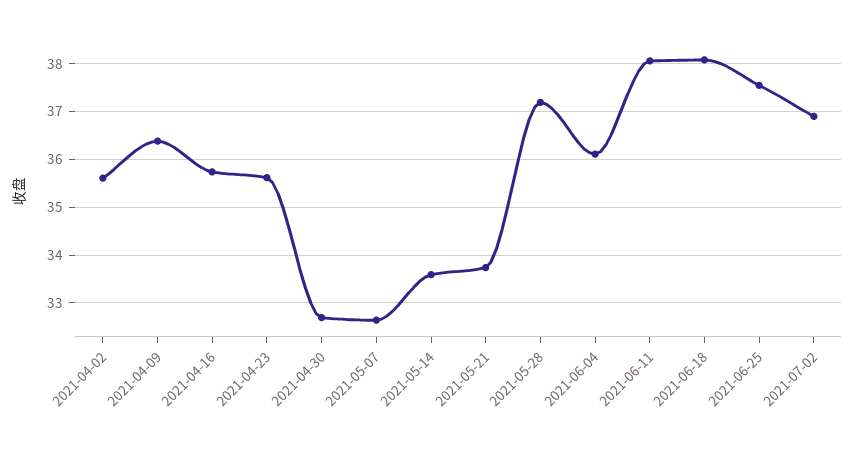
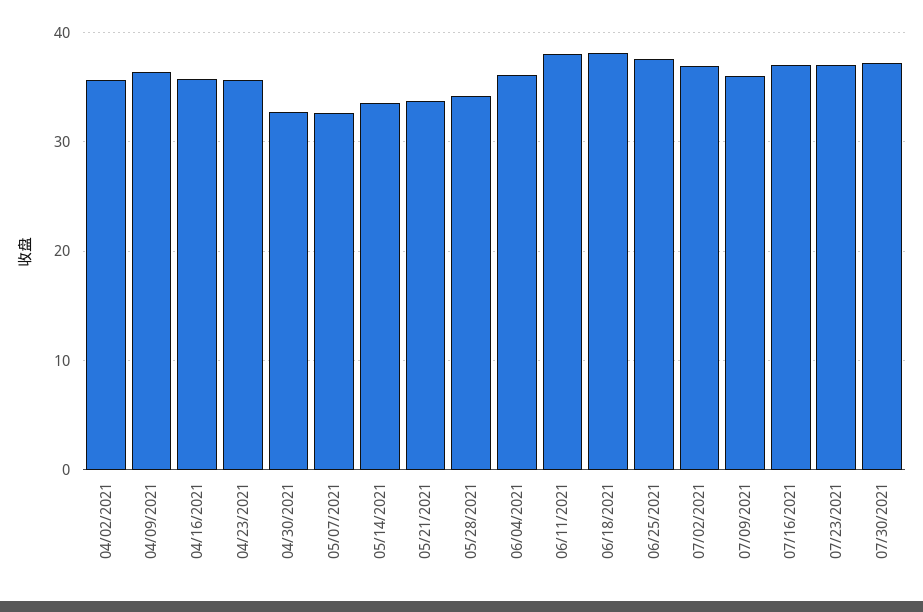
2021-05-28: 37.2 -> 34
07/09/2021: none -> 36
07/16/2021: none -> 37
07/23/2021: none -> 37
07/30/2021: none -> 37

